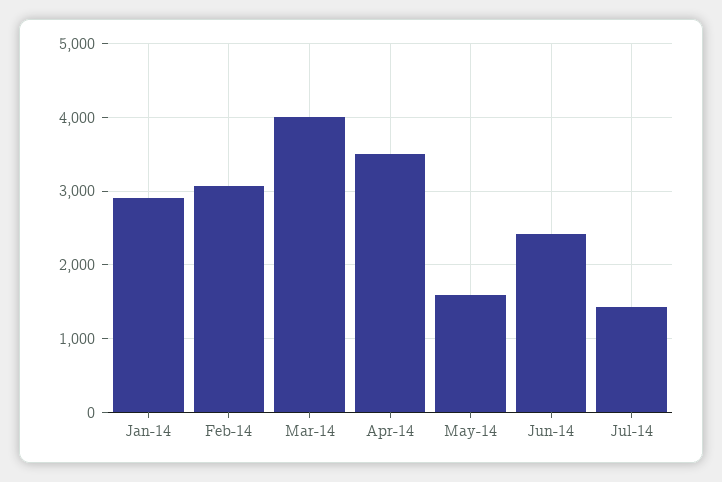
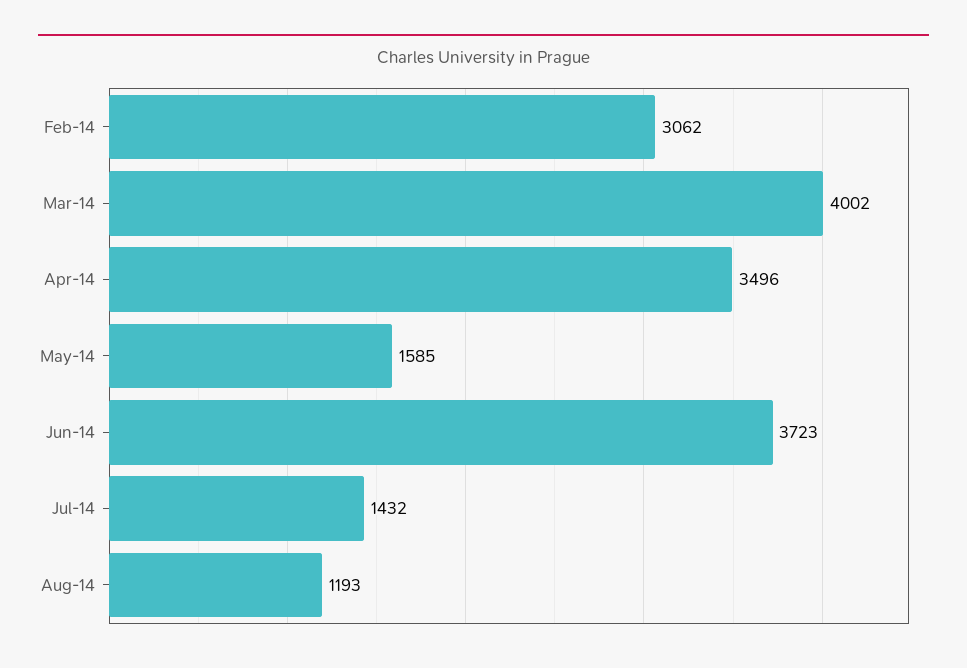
Jan-14: 2900 -> none
Jun-14: 2400 -> 3723
Aug-14: none -> 1193

